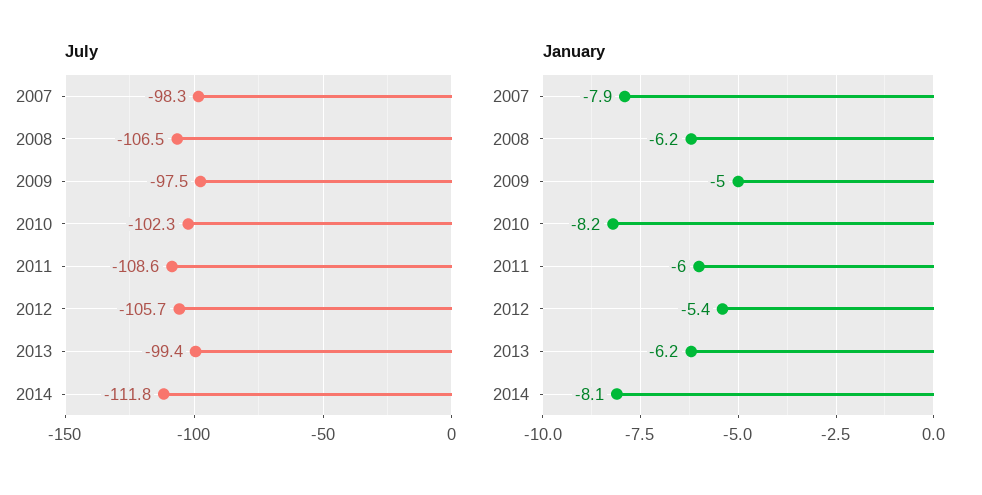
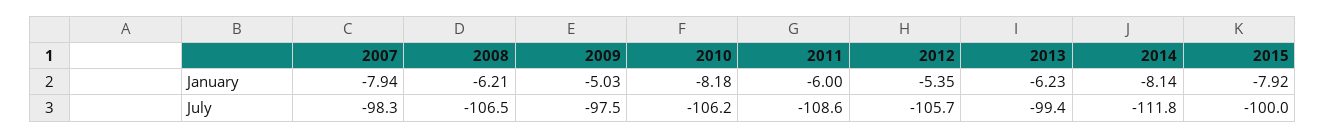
July, 2010: -102.3 -> -106.2
January, 2015: none -> -7.92
July, 2015: none -> -100

